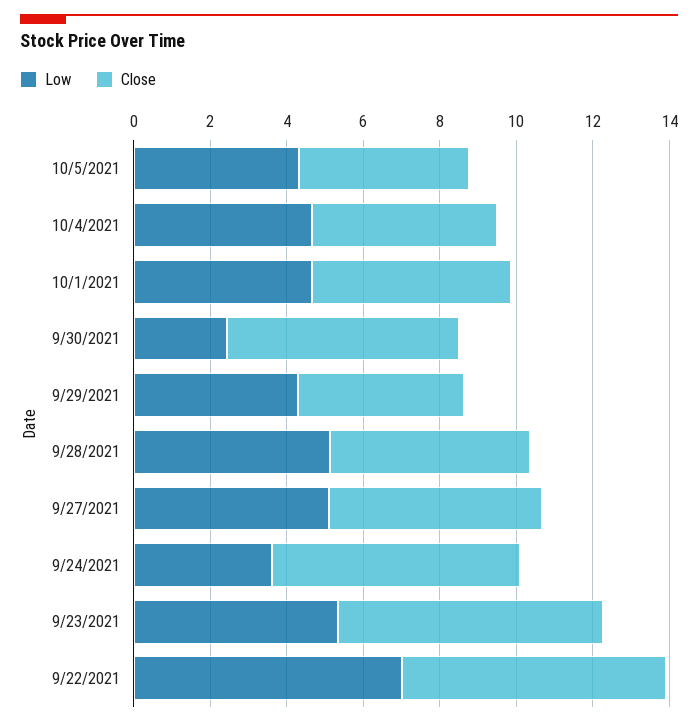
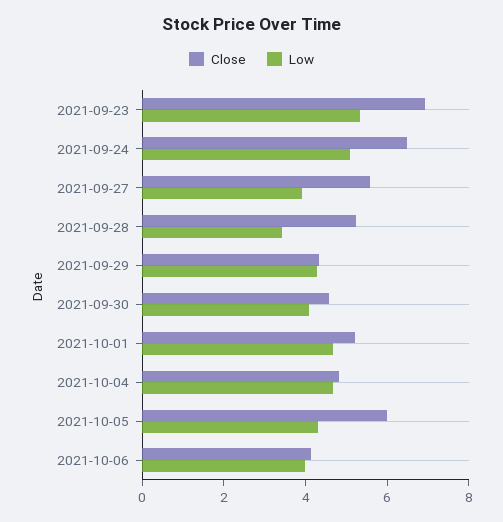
Close, 10/5/2021: 4.5 -> 6
Low, 9/30/2021: 2.5 -> 4
Close, 9/30/2021: 6 -> 4.5
Low, 9/28/2021: 5 -> 3.5
Low, 9/27/2021: 5 -> 4
Low, 9/24/2021: 3.5 -> 5
Low, 9/22/2021: 7 -> none
Close, 9/22/2021: 7 -> none
Close, 2021-10-06: none -> 4
Low, 2021-10-06: none -> 4

